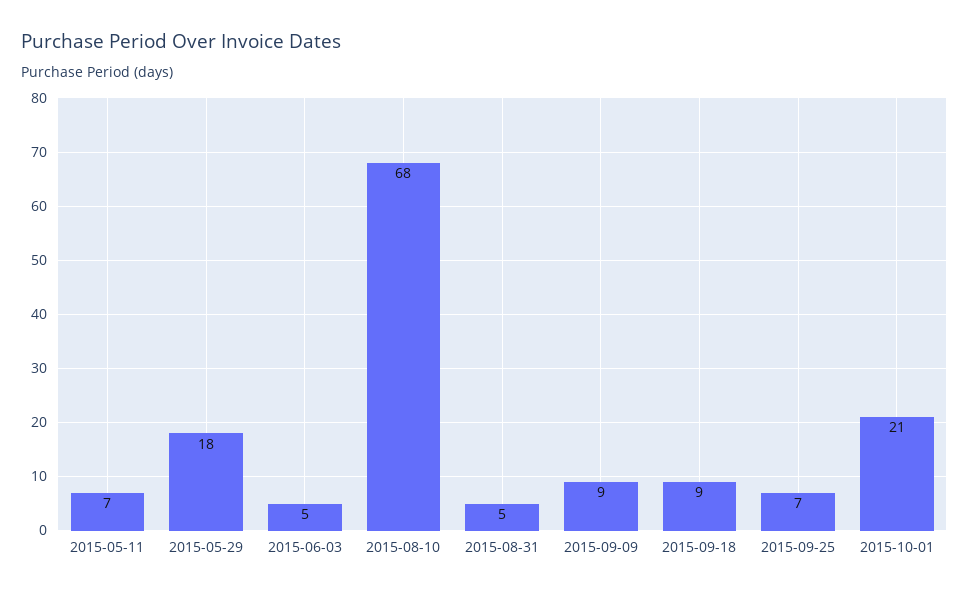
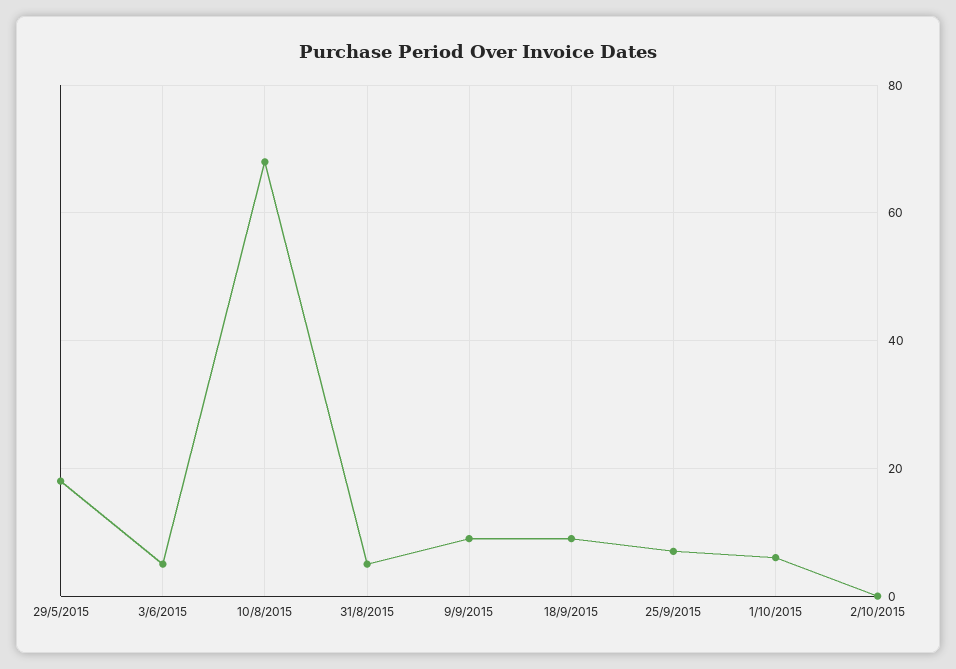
2015-05-11: 7 -> none
2015-10-01: 21 -> 5
2/10/2015: none -> 0

